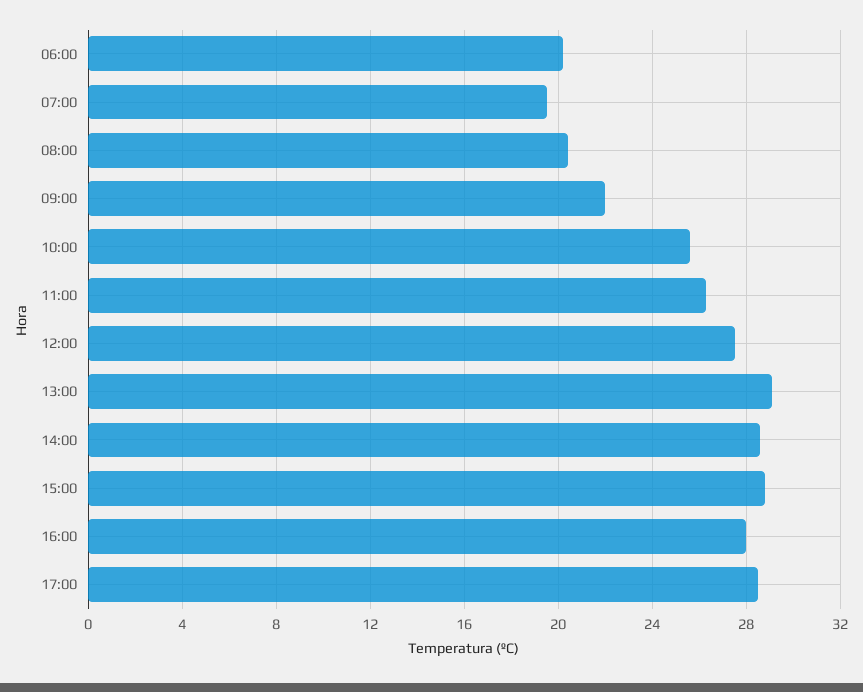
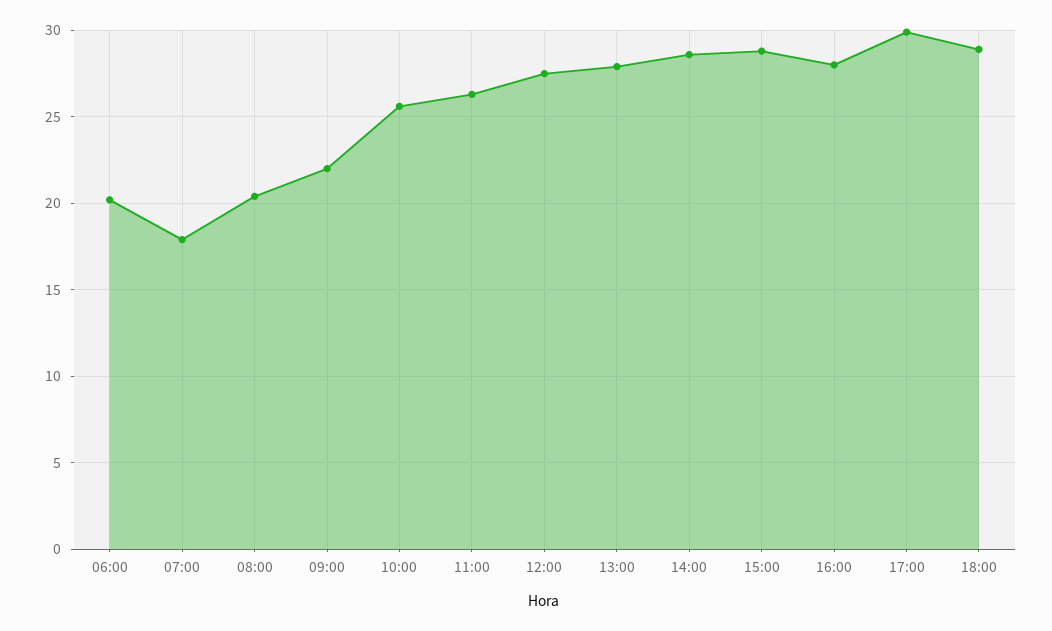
07:00: 19.5 -> 18
13:00: 29 -> 28
17:00: 28.5 -> 30
18:00: none -> 29

